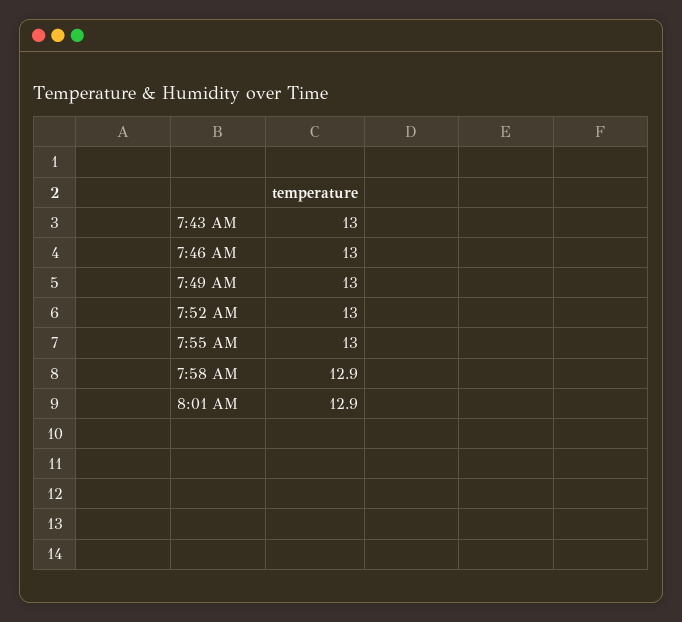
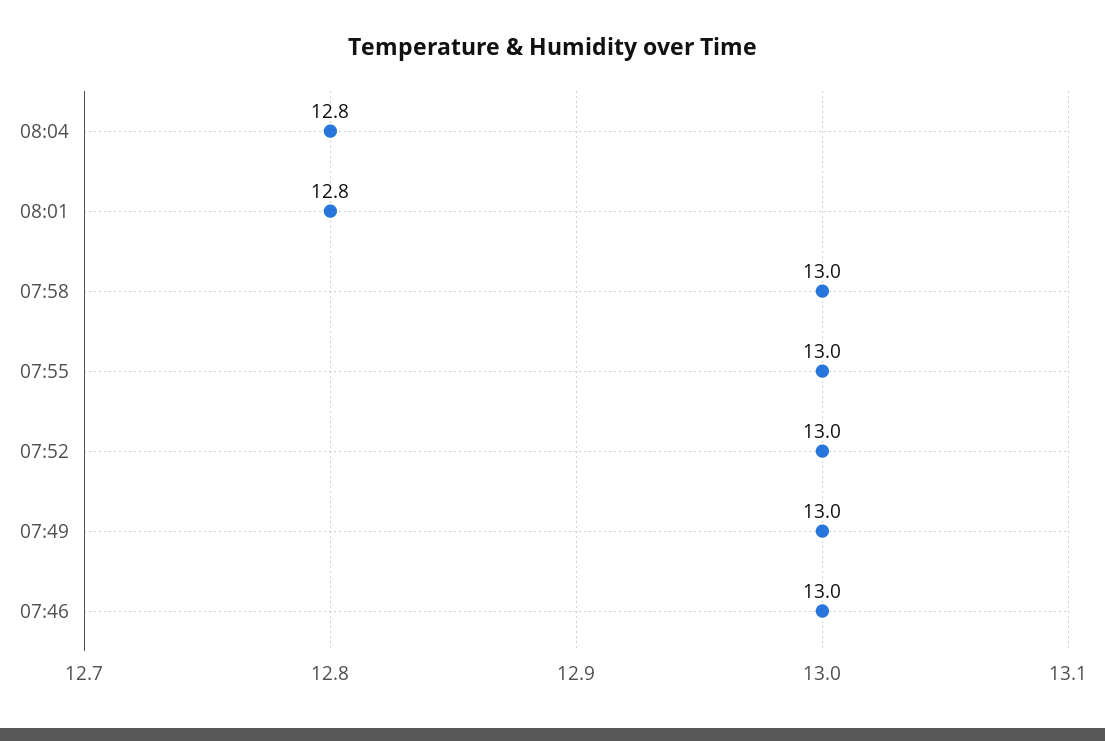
7:43 AM: 13 -> none
7:58 AM: 12.9 -> 13
8:01 AM: 12.9 -> 12.8
08:04: none -> 12.8

